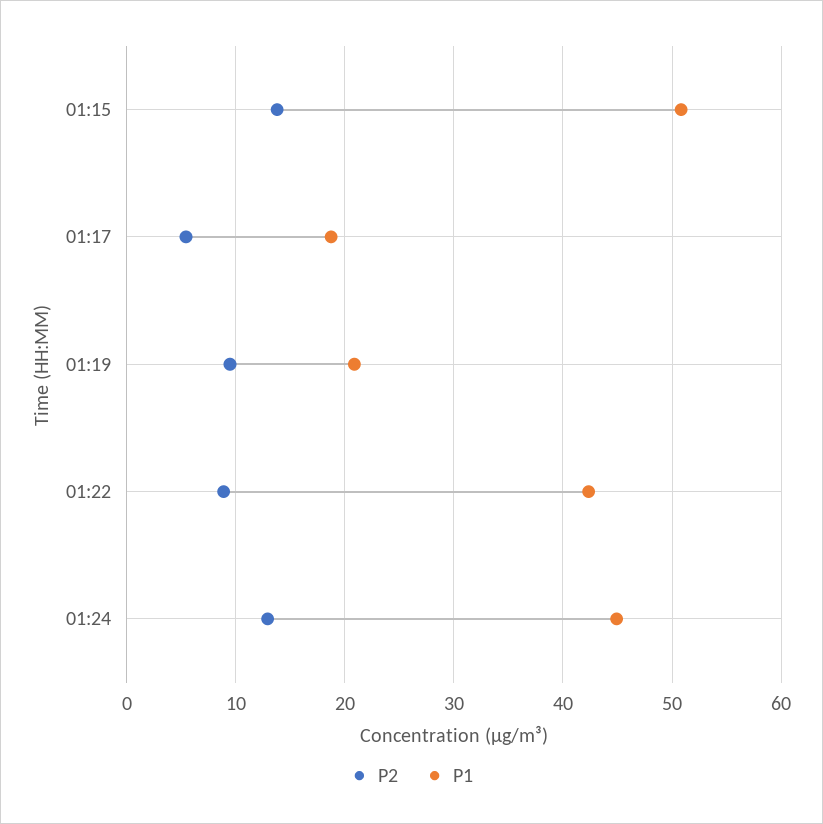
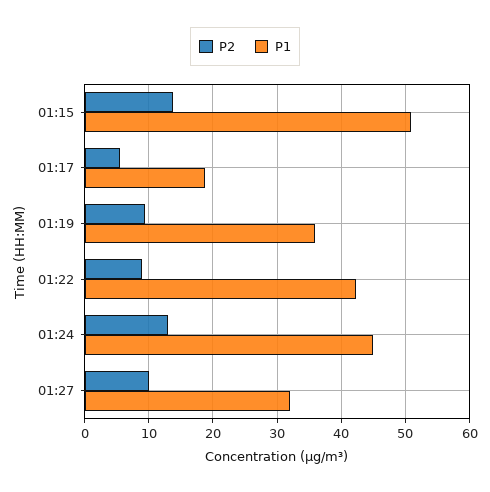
P1, 01:19: 21 -> 36
P2, 01:27: none -> 10
P1, 01:27: none -> 32

